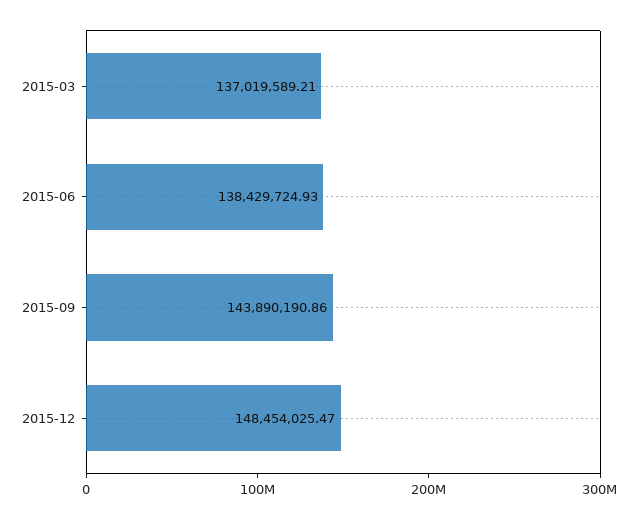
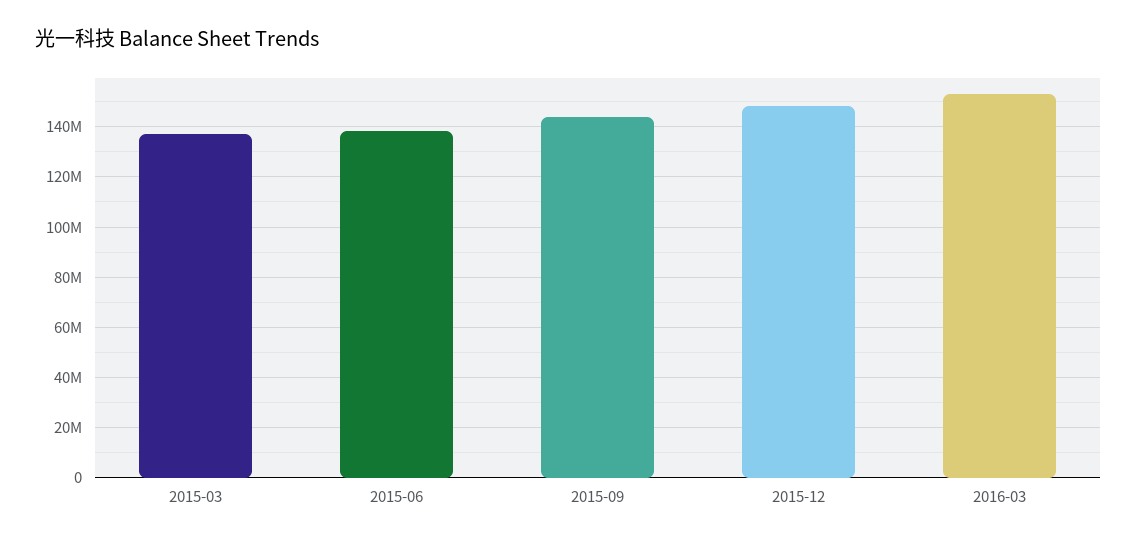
2016-03: none -> 152500000

